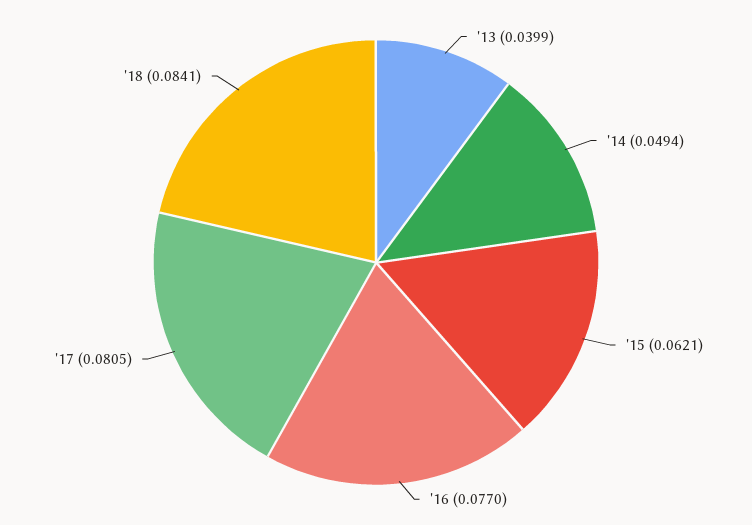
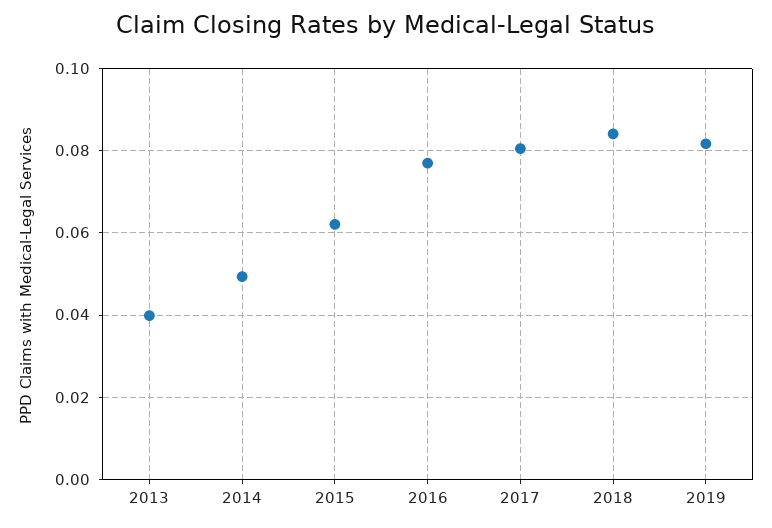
2019: none -> 0.082

